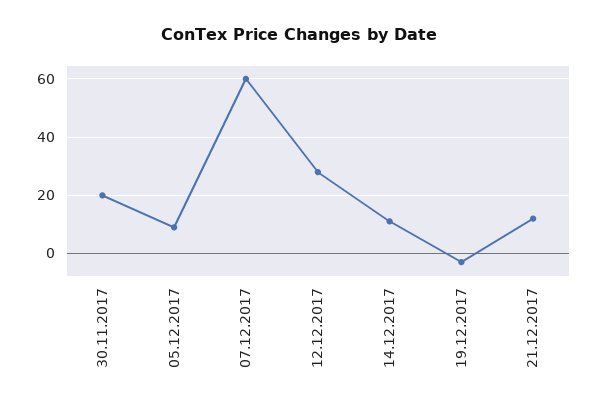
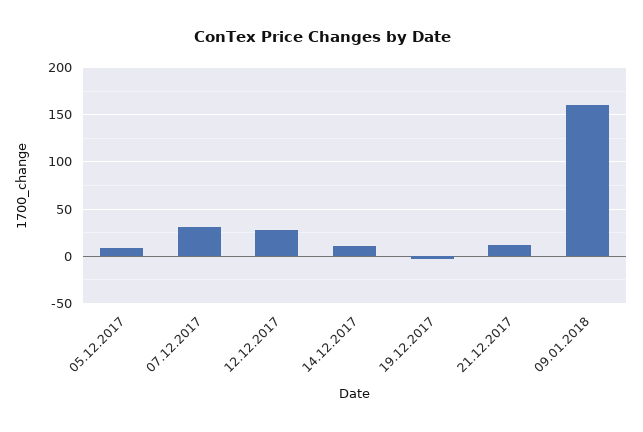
30.11.2017: 20 -> none
07.12.2017: 60 -> 30
09.01.2018: none -> 160

